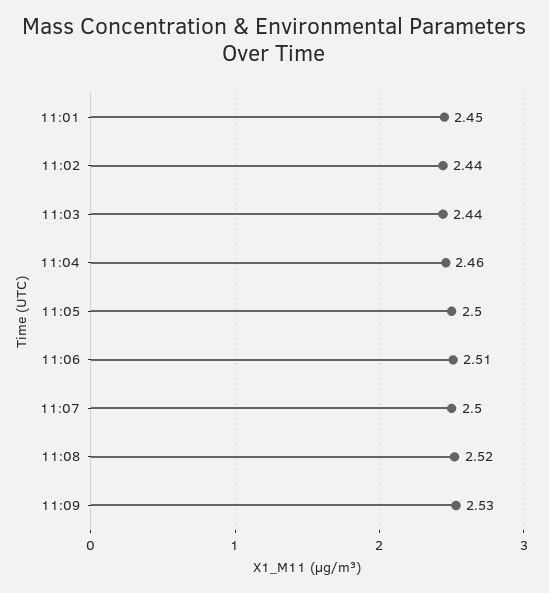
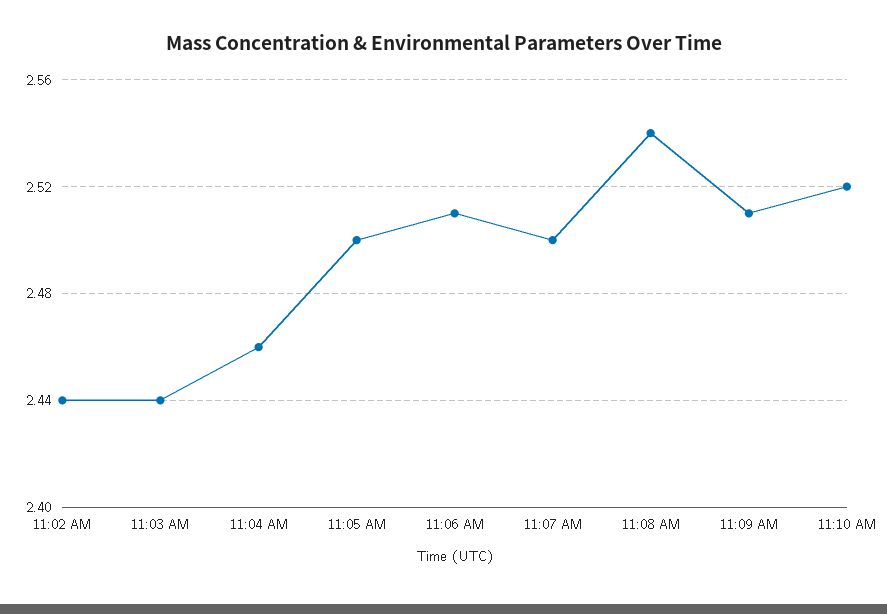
11:01: 2.45 -> none
11:08: 2.52 -> 2.54
11:09: 2.53 -> 2.51
11:10 AM: none -> 2.52

